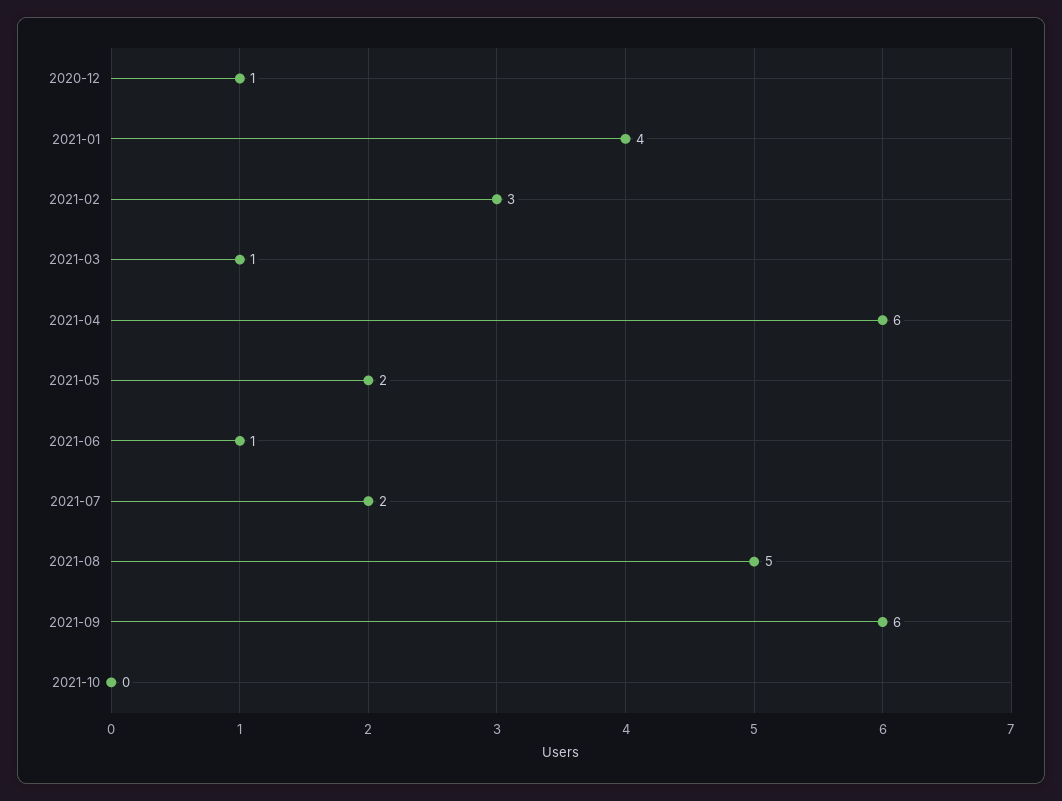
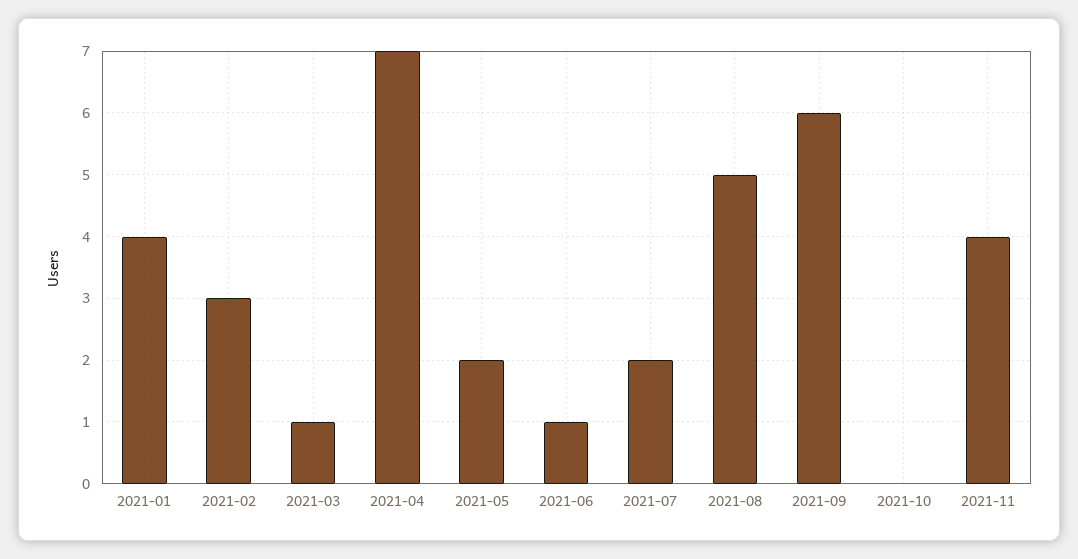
2020-12: 1 -> none
2021-04: 6 -> 7
2021-11: none -> 4

